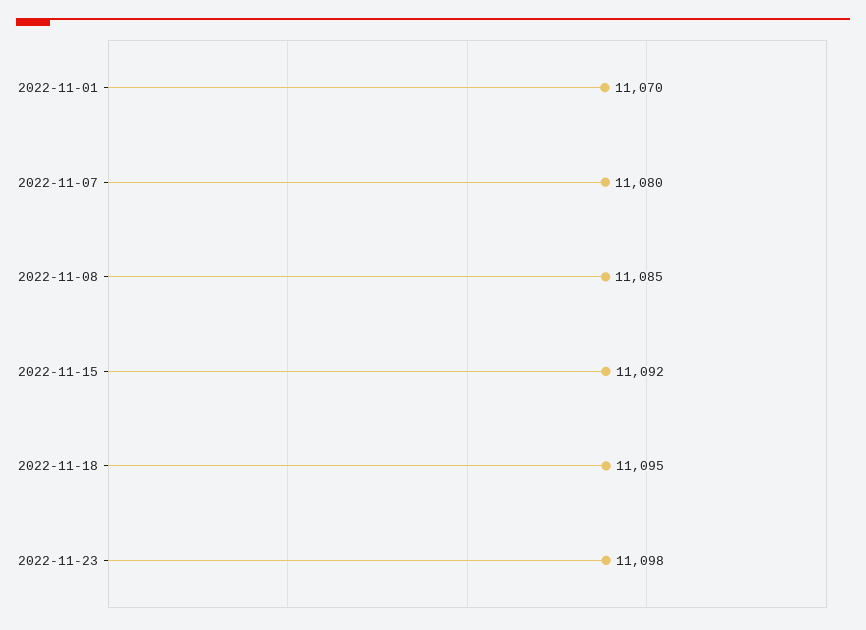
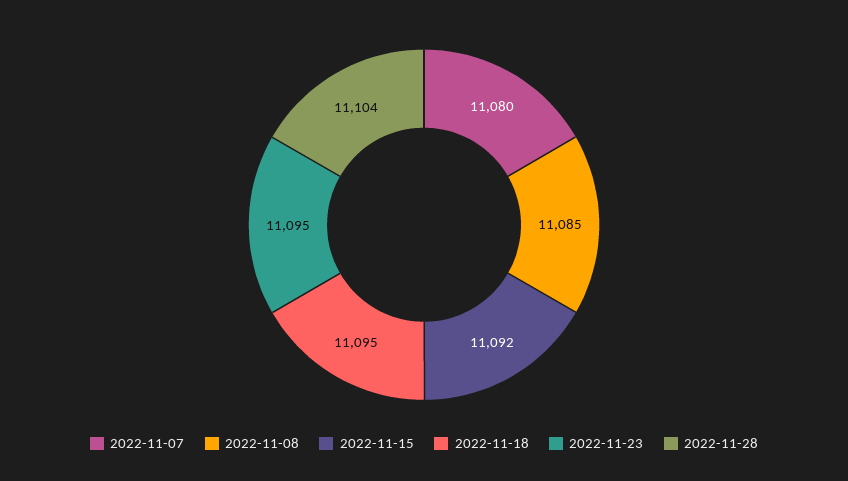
2022-11-01: 11070 -> none
2022-11-23: 11098 -> 11095
2022-11-28: none -> 11104

